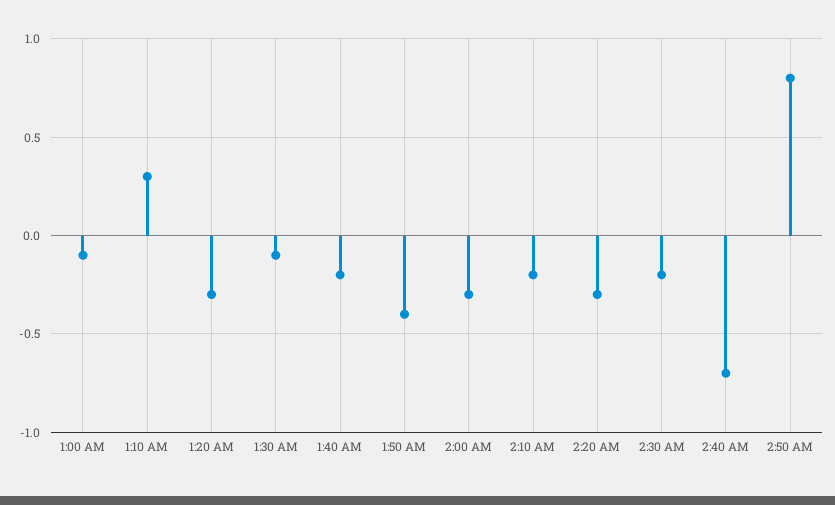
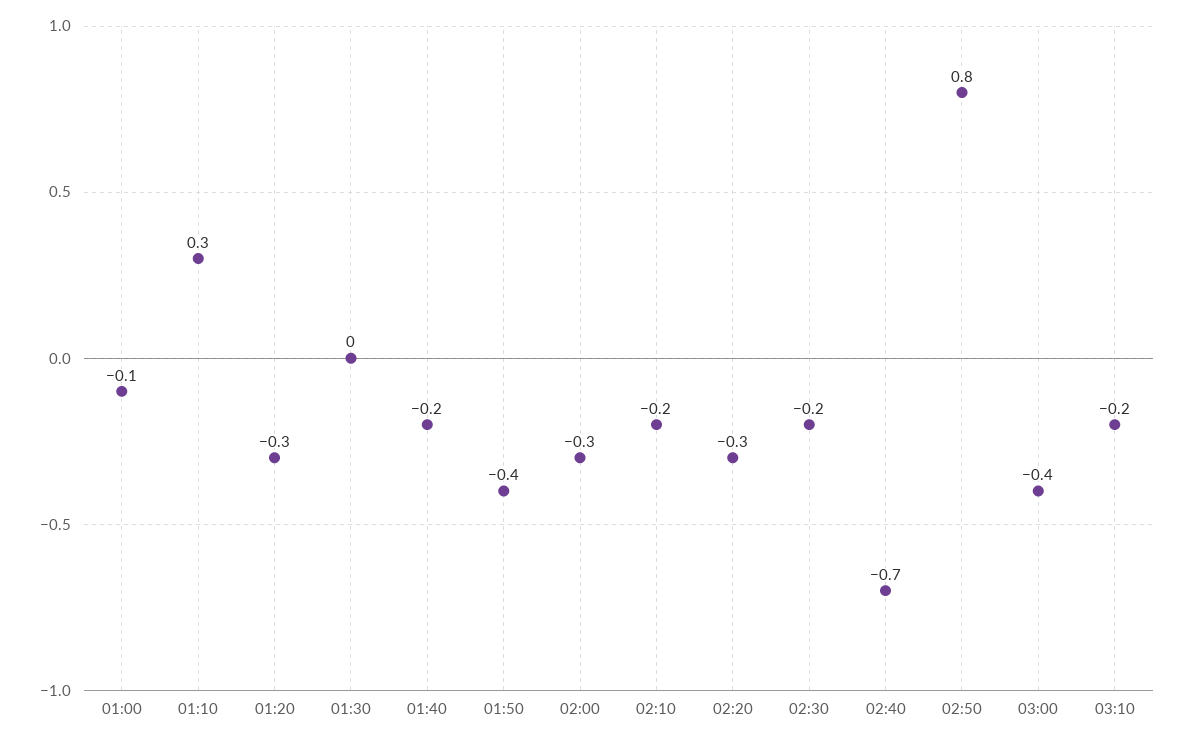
1:30 AM: -0.1 -> 0
03:00: none -> -0.4
03:10: none -> -0.2

